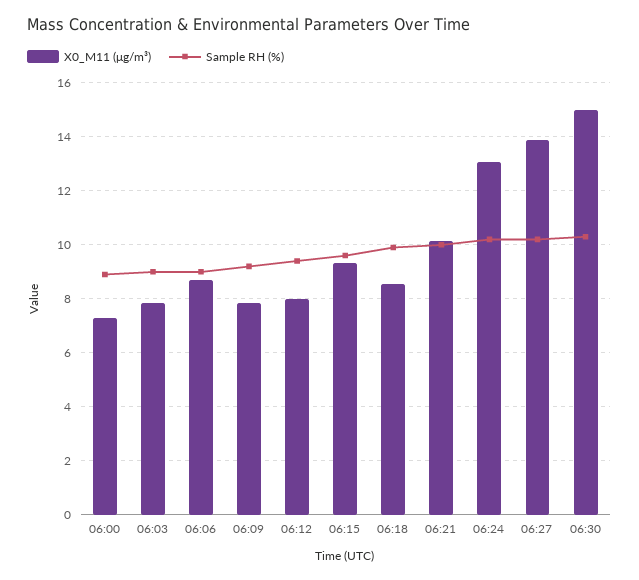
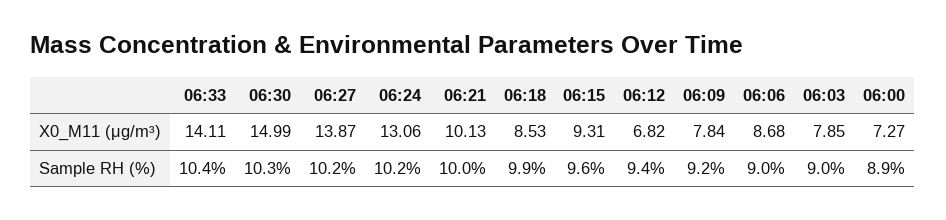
X0_M11 (μg/m³), 06:12: 8 -> 6.82
X0_M11 (μg/m³), 06:33: none -> 14.11
Sample RH (%), 06:33: none -> 10.4

